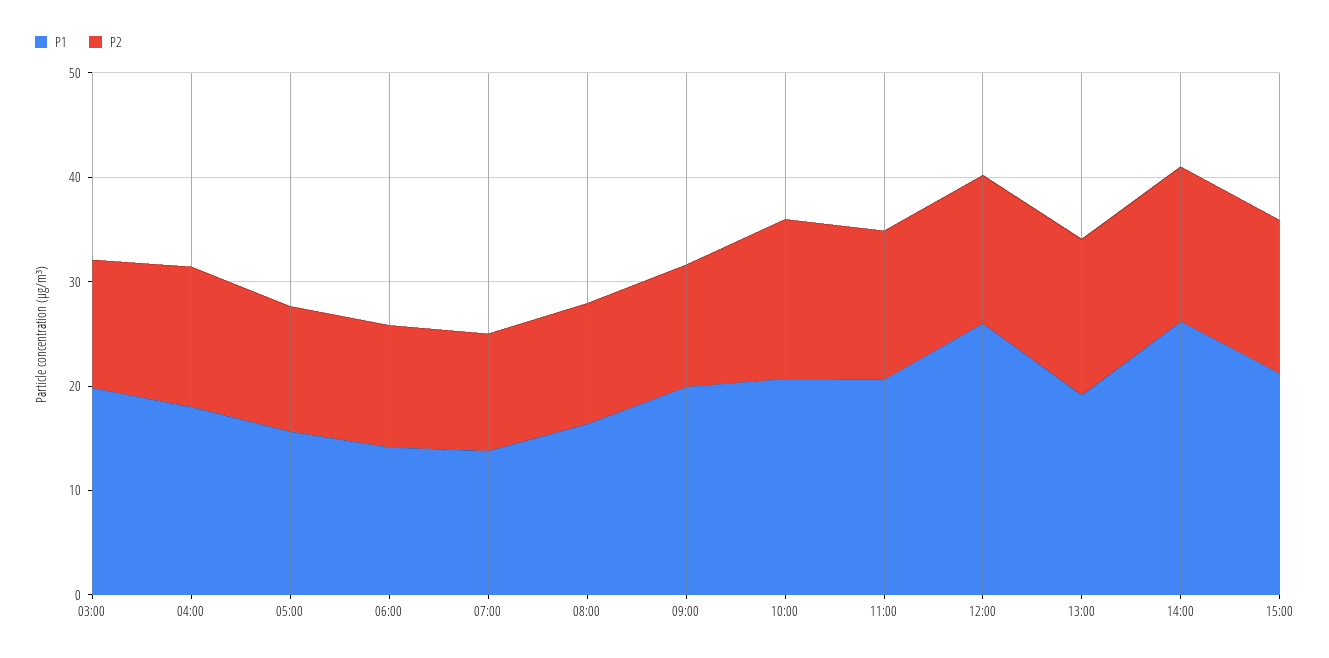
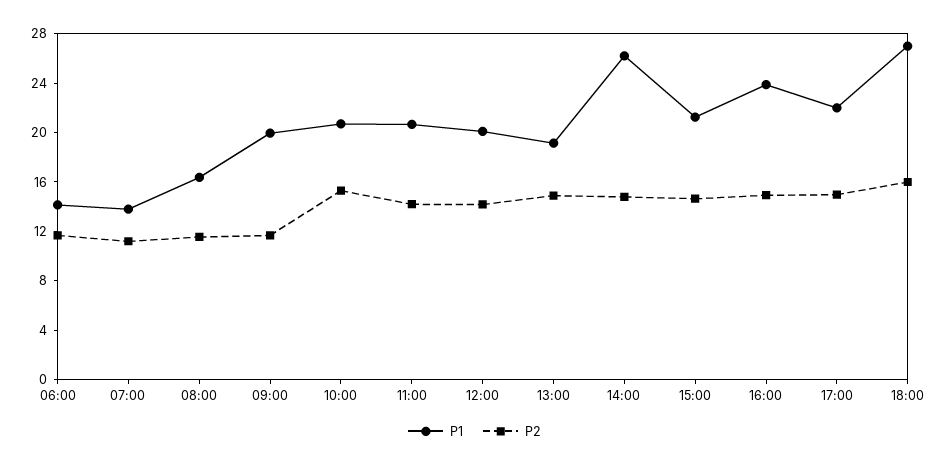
P1, 03:00: 20 -> none
P2, 03:00: 12 -> none
P1, 04:00: 18 -> none
P2, 04:00: 14 -> none
P1, 05:00: 16 -> none
P2, 05:00: 12 -> none
P1, 12:00: 26 -> 20
P1, 16:00: none -> 24
P2, 16:00: none -> 15
P1, 17:00: none -> 22
P2, 17:00: none -> 15
P1, 18:00: none -> 27
P2, 18:00: none -> 16

